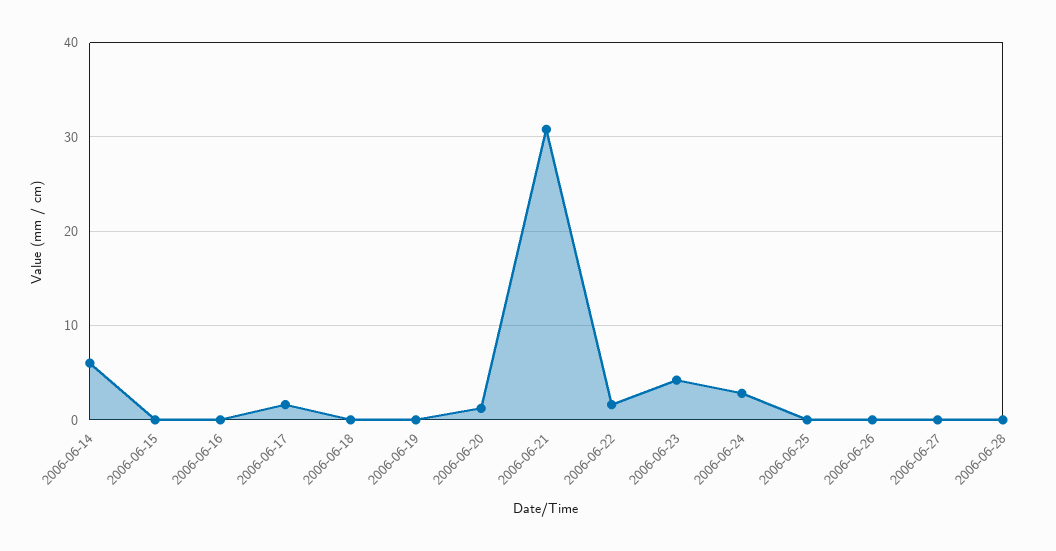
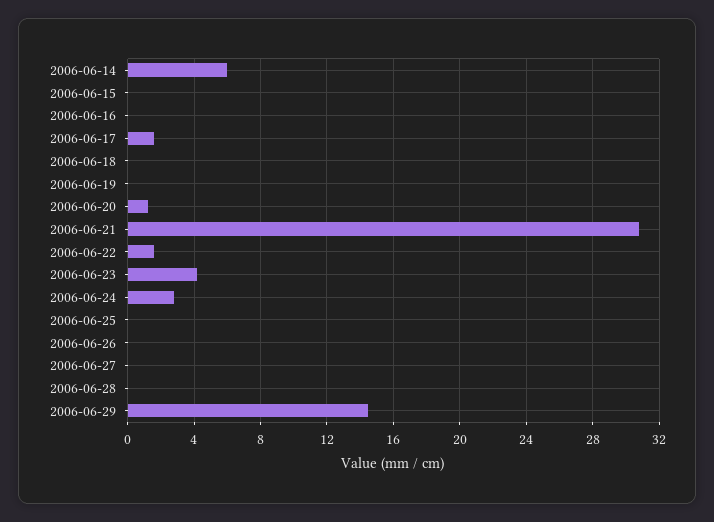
2006-06-29: none -> 14.5

